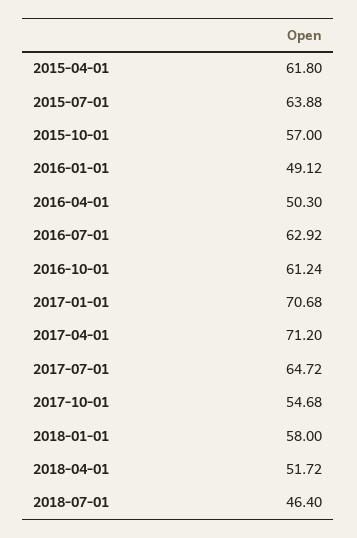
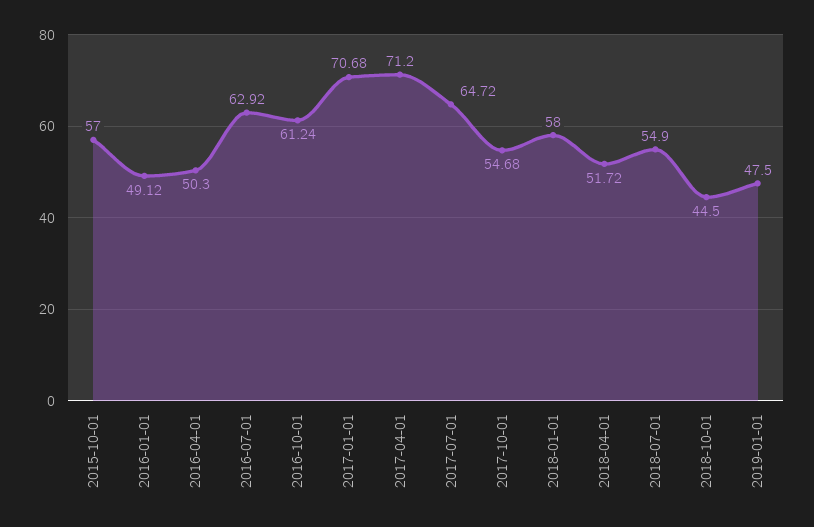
2015-04-01: 61.8 -> none
2015-07-01: 63.88 -> none
2018-07-01: 46.4 -> 54.9
2018-10-01: none -> 44.5
2019-01-01: none -> 47.5

